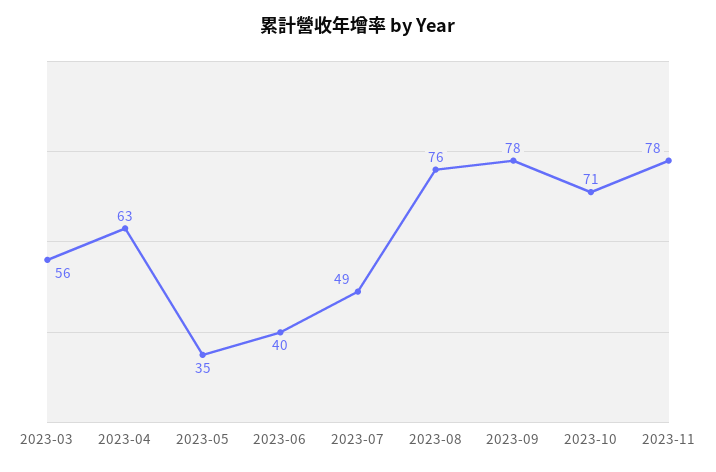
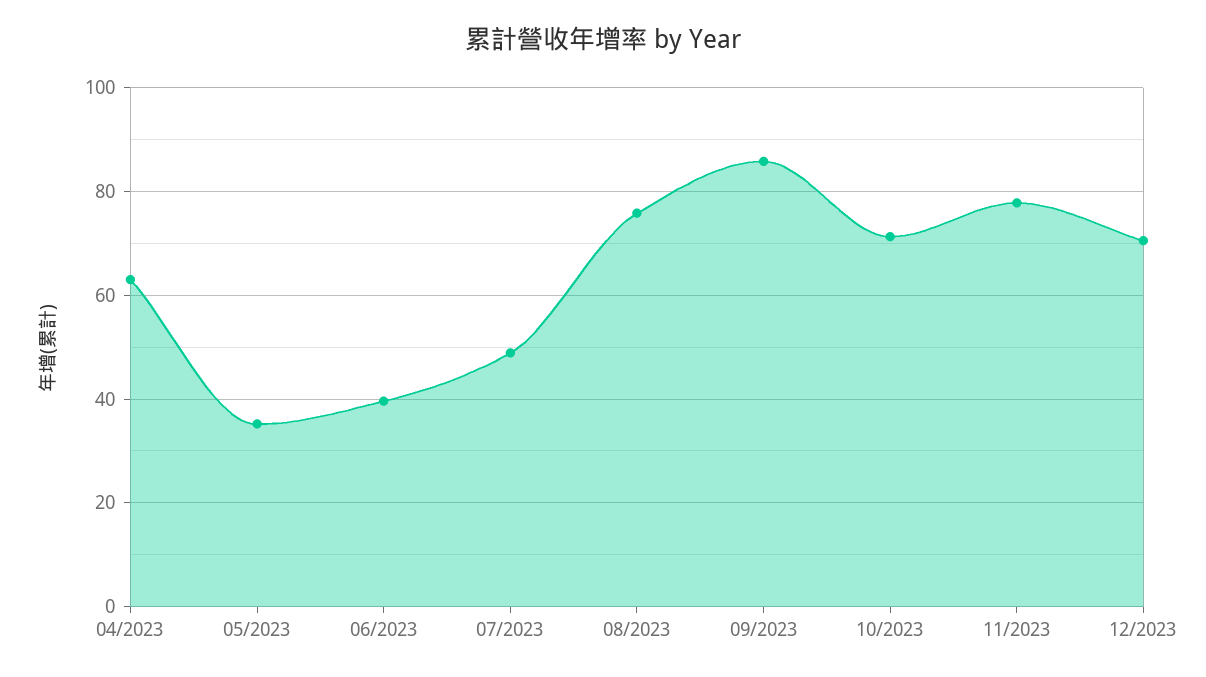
2023-03: 56 -> none
2023-09: 78 -> 86
12/2023: none -> 70

